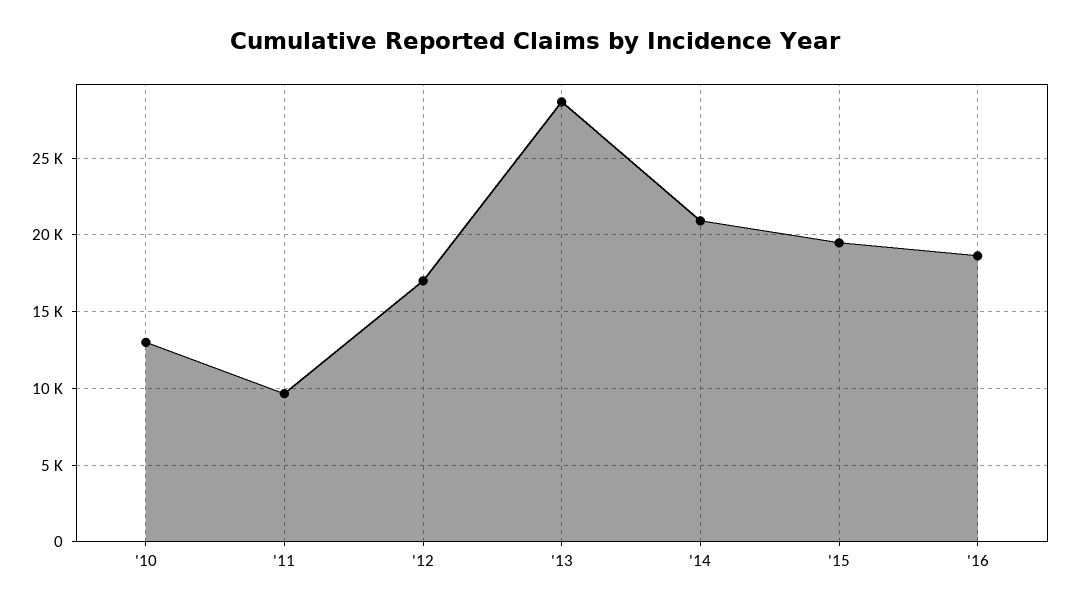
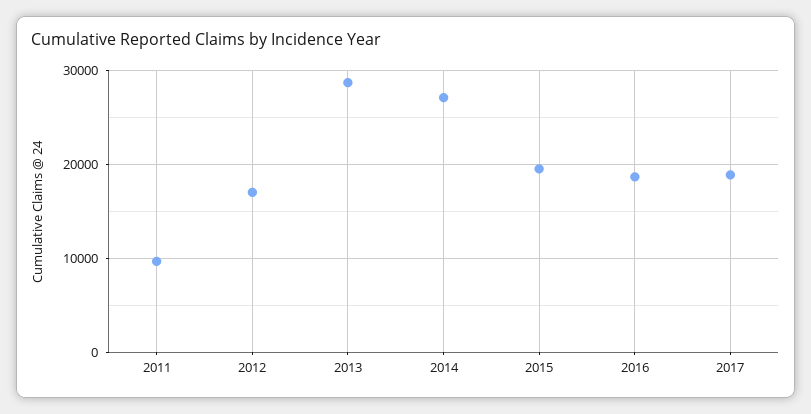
'10: 13000 -> none
'14: 21000 -> 27000
2017: none -> 19000

